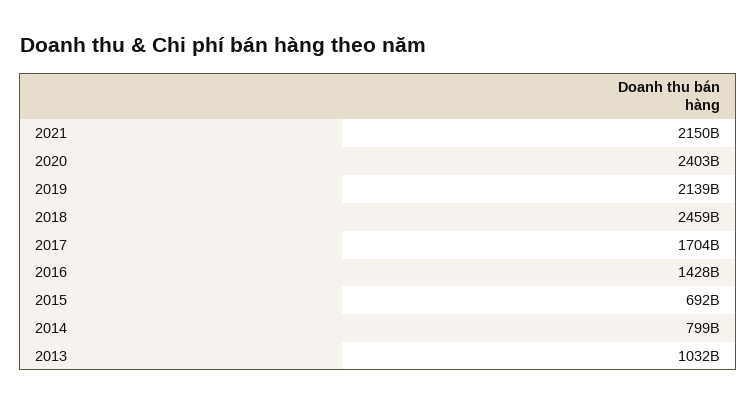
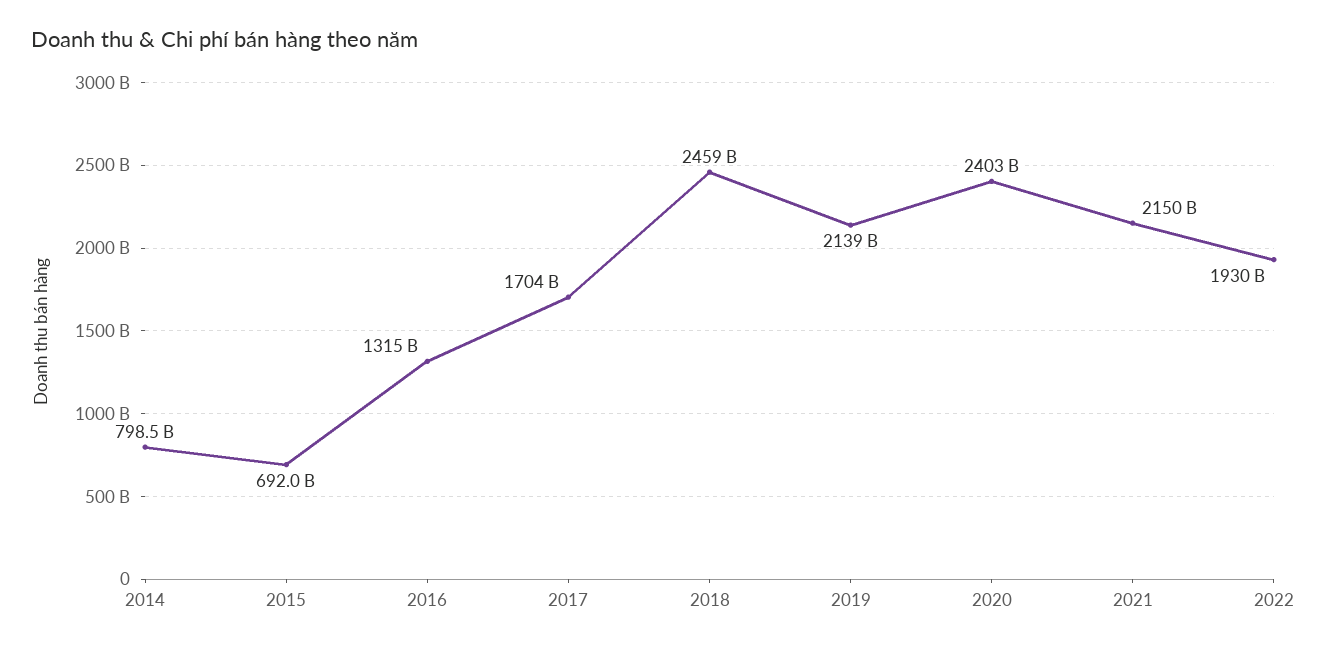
2016: 1428000000000 -> 1315000000000
2013: 1032000000000 -> none
2022: none -> 1930000000000

